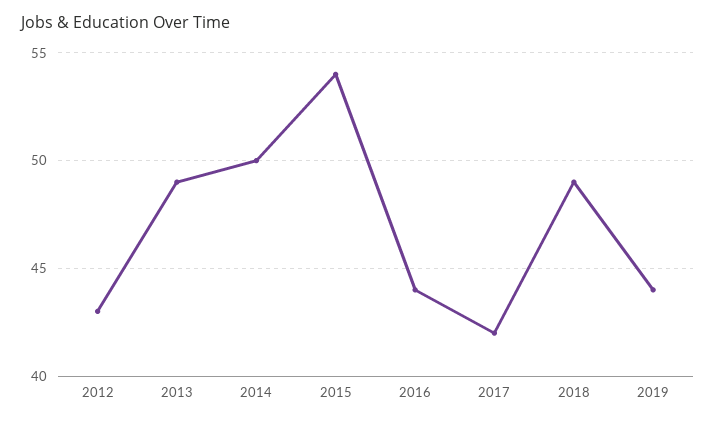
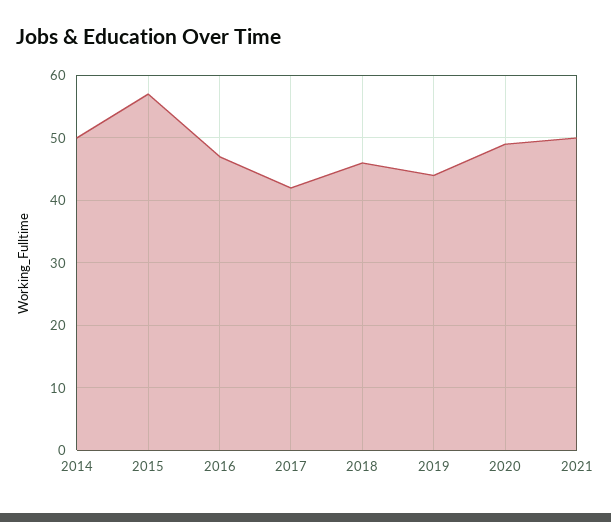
2012: 43 -> none
2013: 49 -> none
2015: 54 -> 57
2016: 44 -> 47
2018: 49 -> 46
2020: none -> 49
2021: none -> 50

